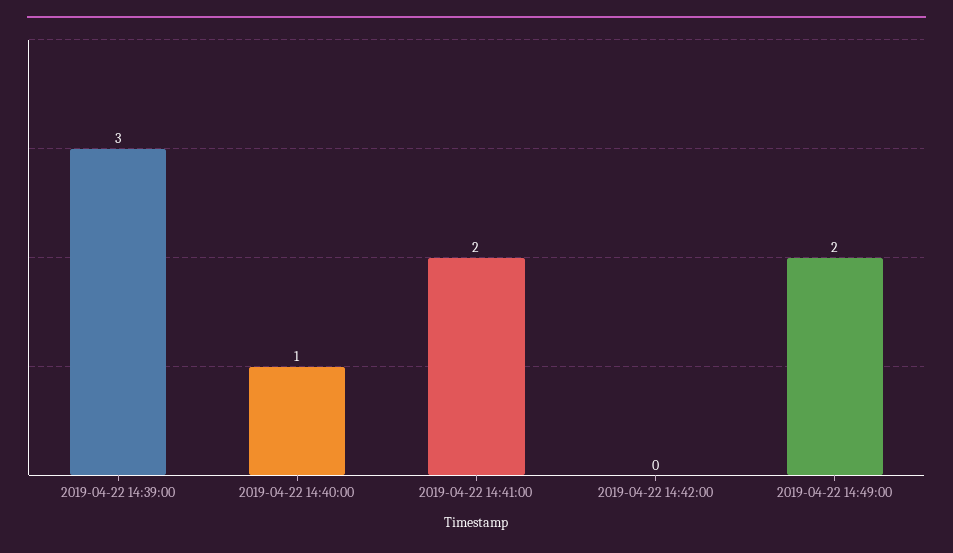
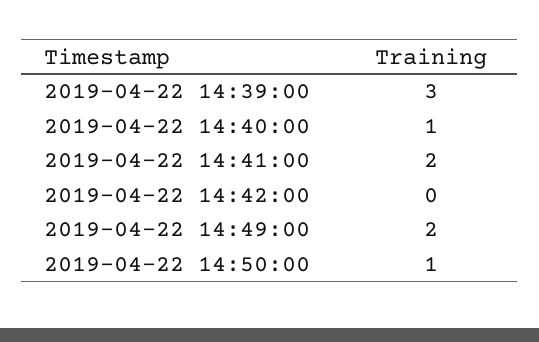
2019-04-22 14:50:00: none -> 1

